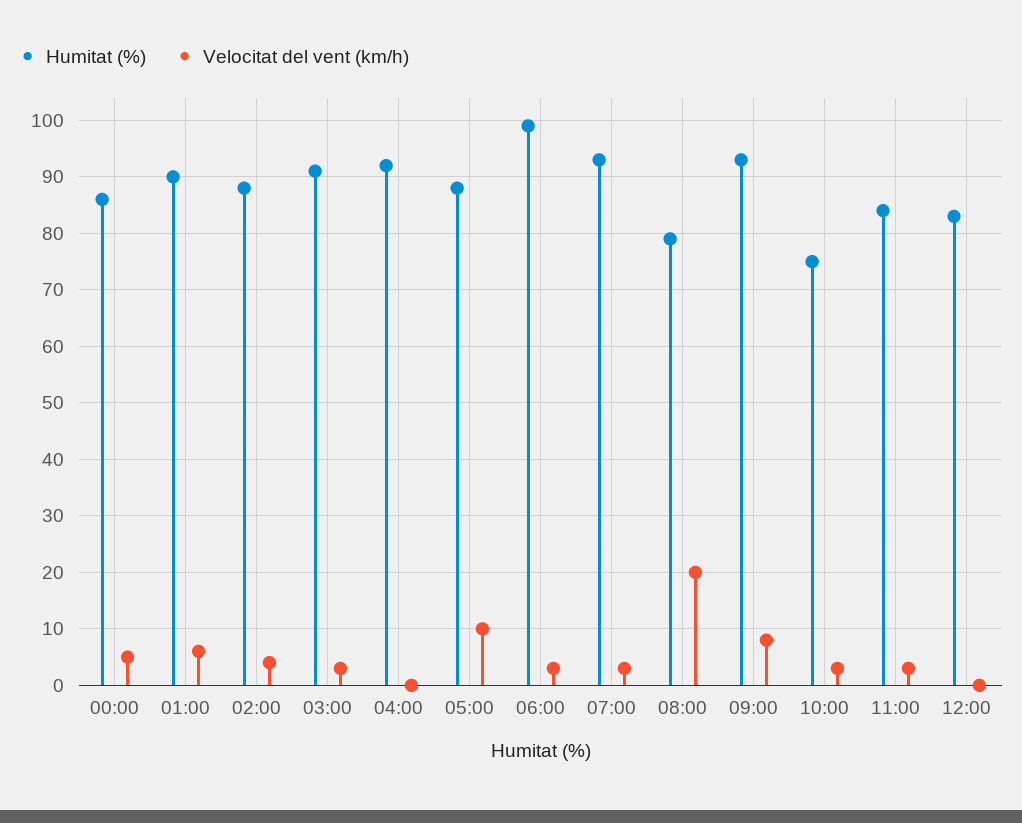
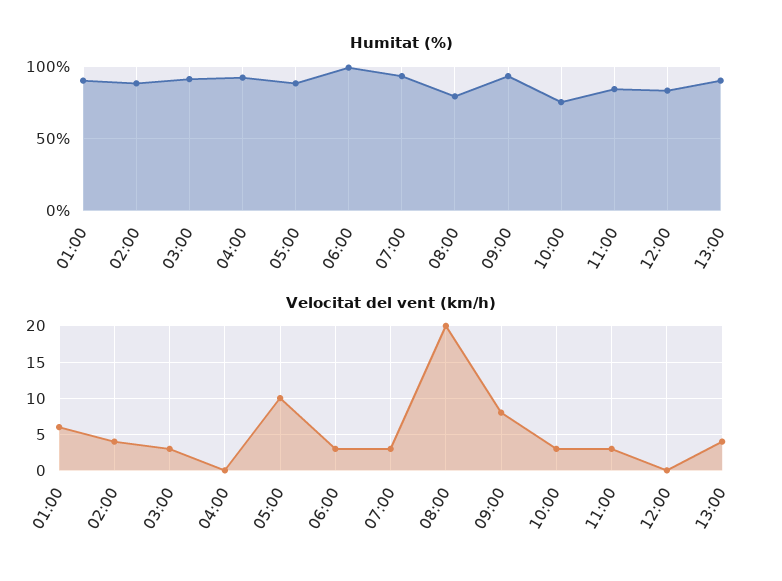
Humitat (%), 00:00: 85 -> none
Velocitat del vent (km/h), 00:00: 5 -> none
Humitat (%), 13:00: none -> 90
Velocitat del vent (km/h), 13:00: none -> 4

